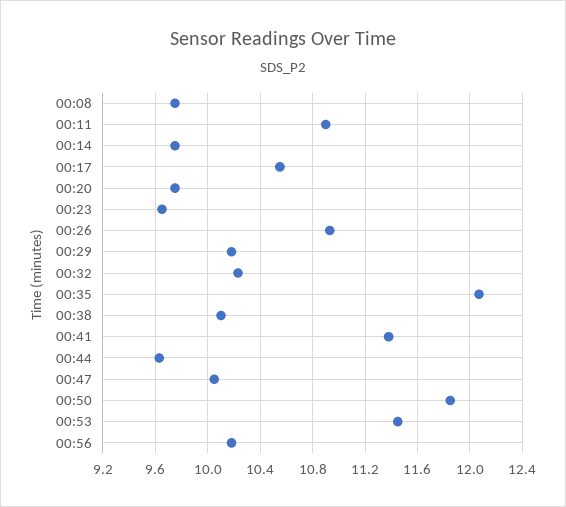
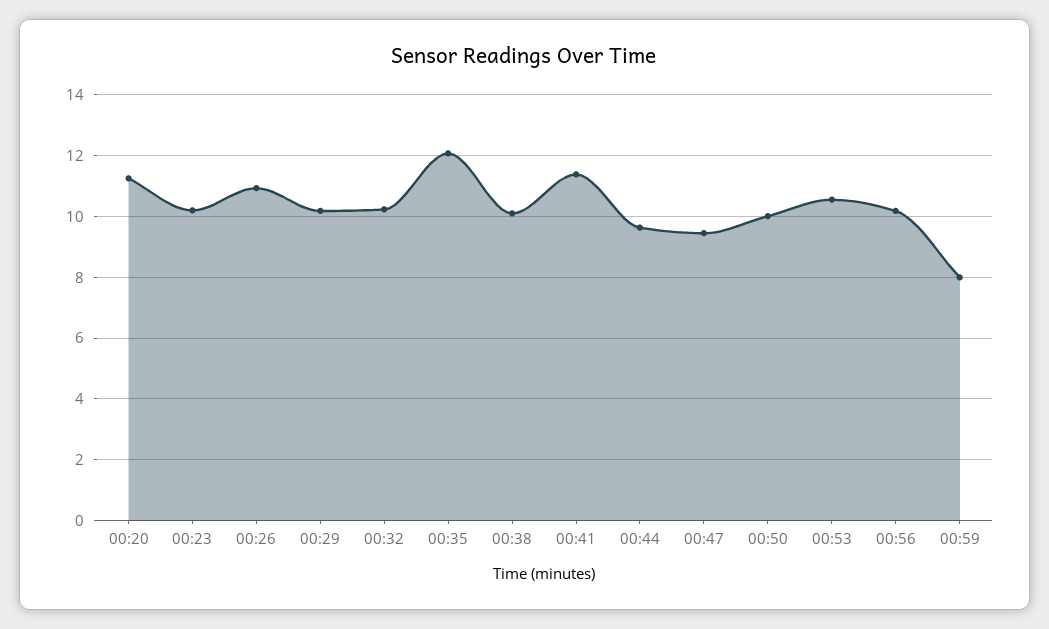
00:08: 9.75 -> none
00:11: 10.9 -> none
00:14: 9.75 -> none
00:17: 10.55 -> none
00:20: 9.75 -> 11.2
00:23: 9.65 -> 10.2
00:47: 10.05 -> 9.4
00:50: 11.85 -> 10
00:53: 11.45 -> 10.6
00:59: none -> 8

